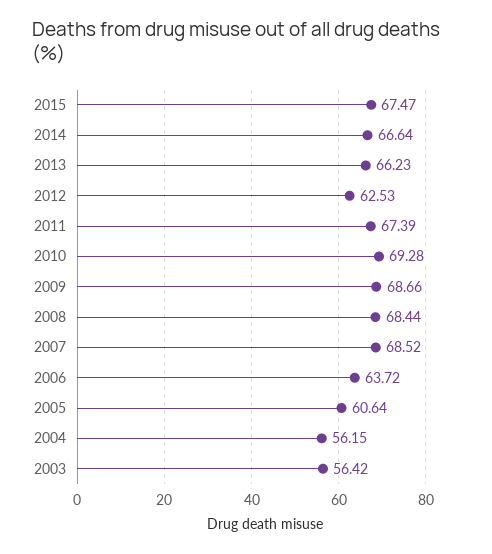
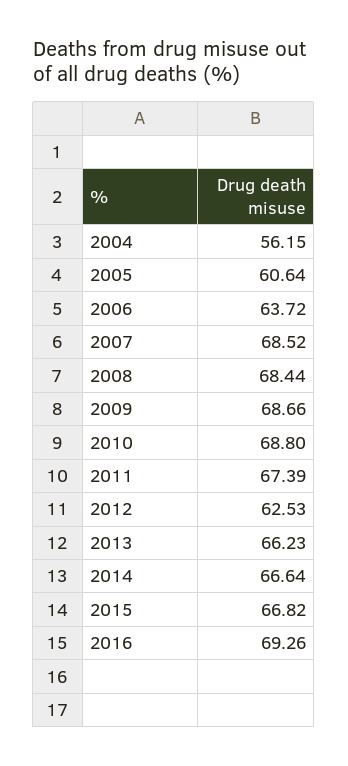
2015: 67.47 -> 66.82
2010: 69.28 -> 68.8
2003: 56.42 -> none
2016: none -> 69.26

